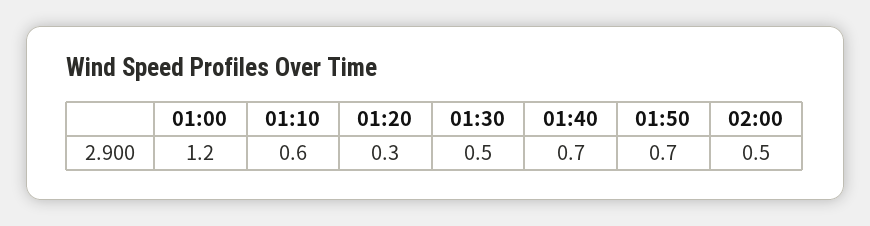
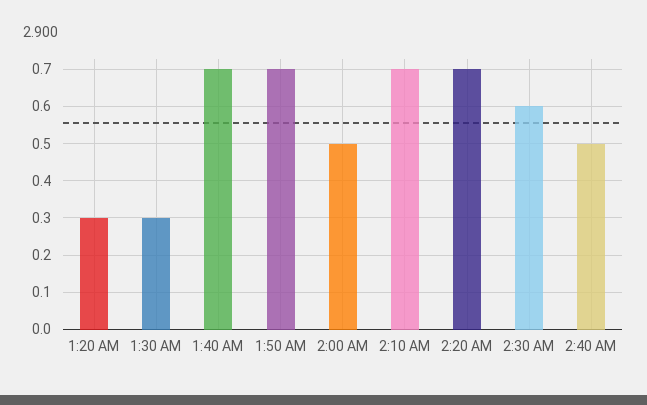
01:00: 1.2 -> none
01:10: 0.6 -> none
01:30: 0.5 -> 0.3
2:10 AM: none -> 0.7
2:20 AM: none -> 0.7
2:30 AM: none -> 0.6
2:40 AM: none -> 0.5

